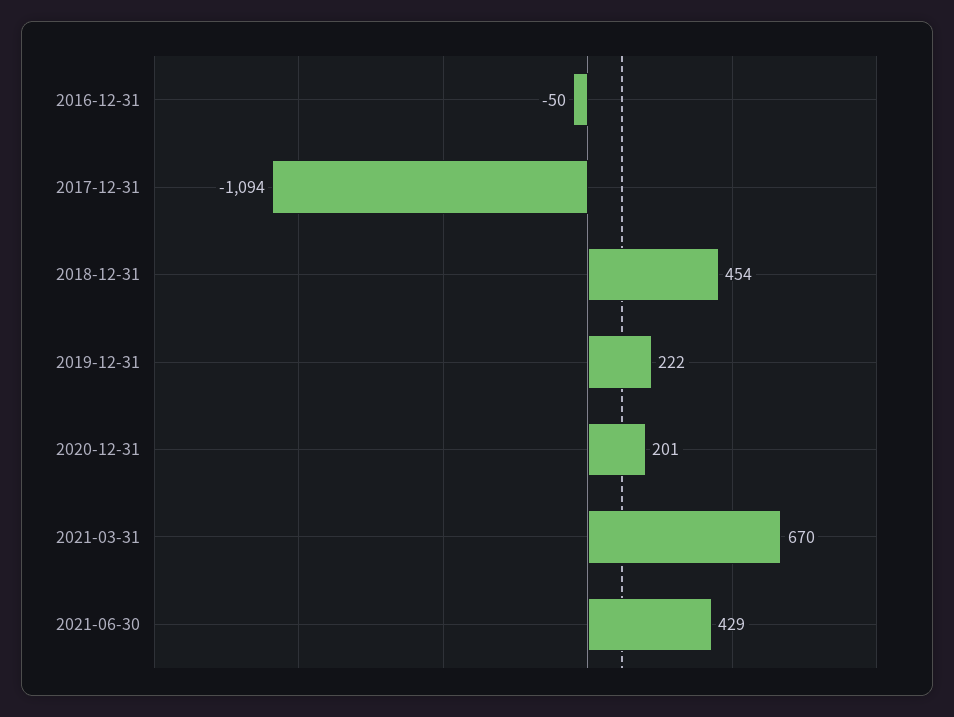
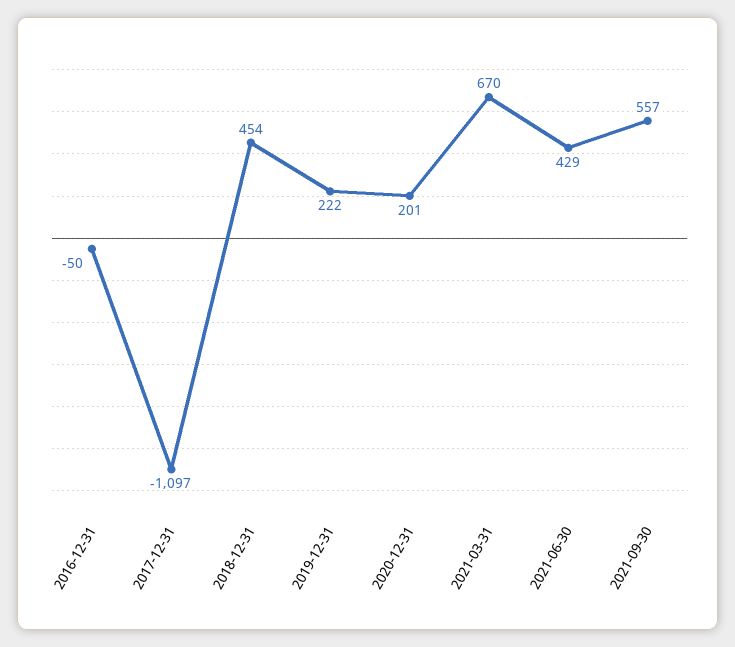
2017-12-31: -1094 -> -1097
2021-09-30: none -> 557

